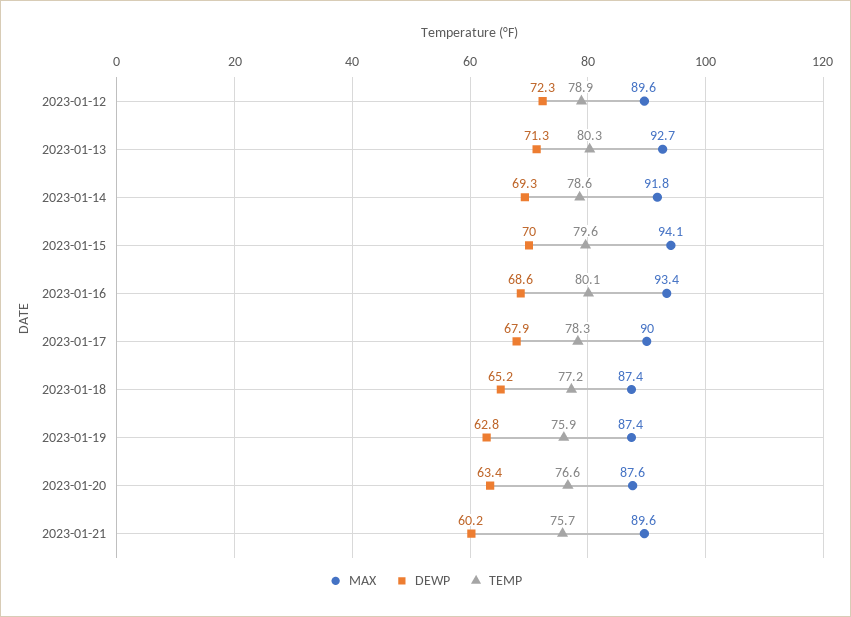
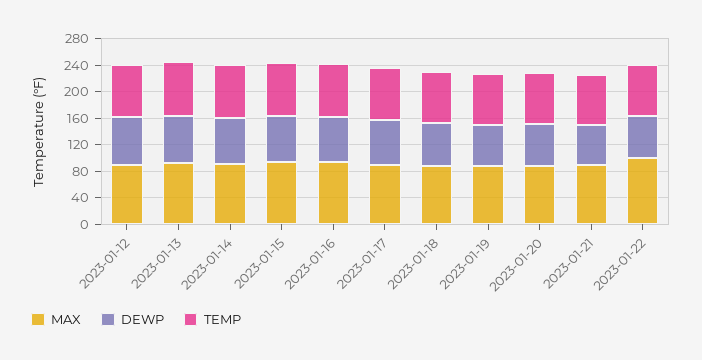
MAX, 2023-01-22: none -> 100
DEWP, 2023-01-22: none -> 60
TEMP, 2023-01-22: none -> 80

